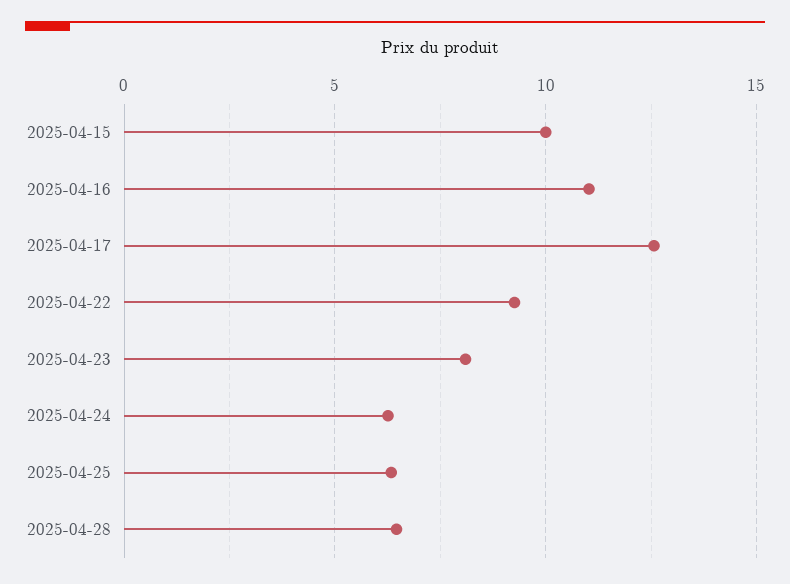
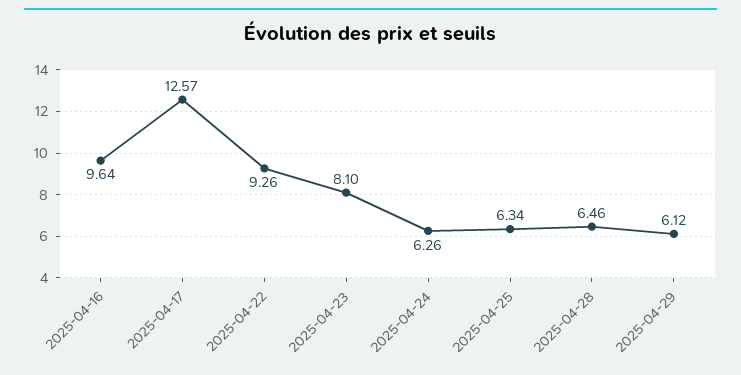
2025-04-15: 10 -> none
2025-04-16: 11 -> 9.64
2025-04-29: none -> 6.12

